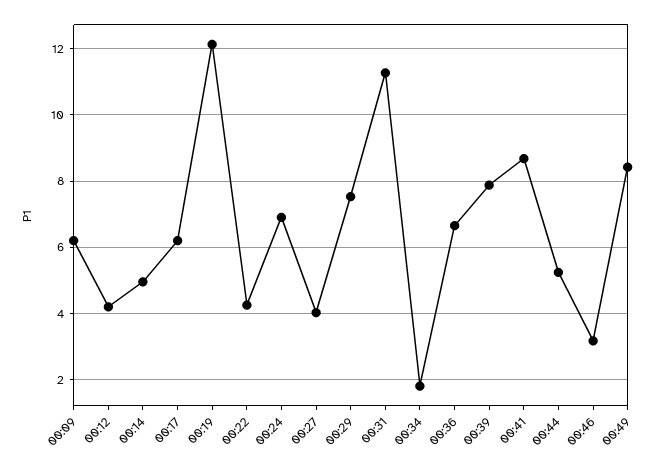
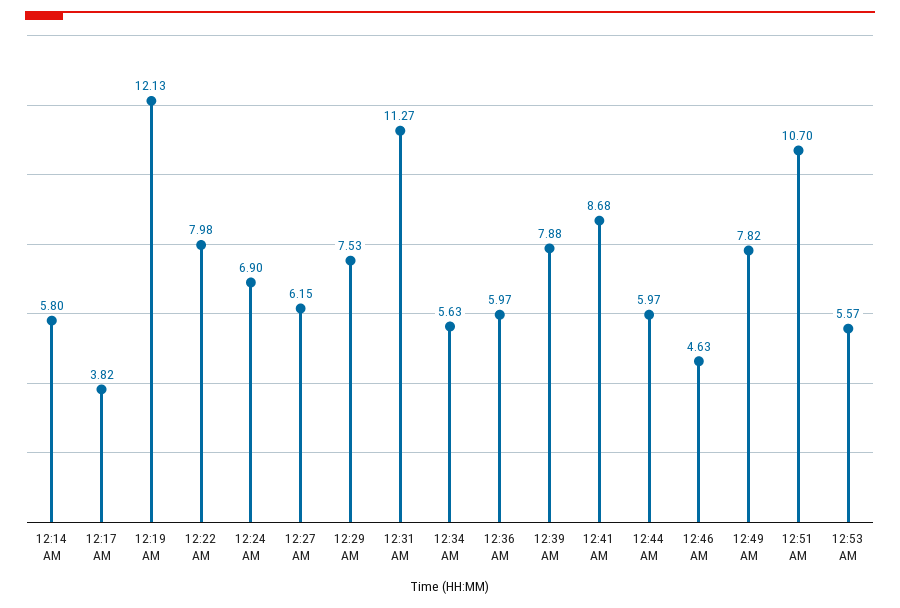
00:09: 6.2 -> none
00:12: 4.2 -> none
00:14: 5 -> 5.8
00:17: 6.2 -> 3.82
00:22: 4.2 -> 7.98
00:27: 4 -> 6.15
00:34: 1.8 -> 5.63
00:36: 6.6 -> 5.97
00:44: 5.2 -> 5.97
00:46: 3.2 -> 4.63
00:49: 8.4 -> 7.82
12:51 AM: none -> 10.7
12:53 AM: none -> 5.57

